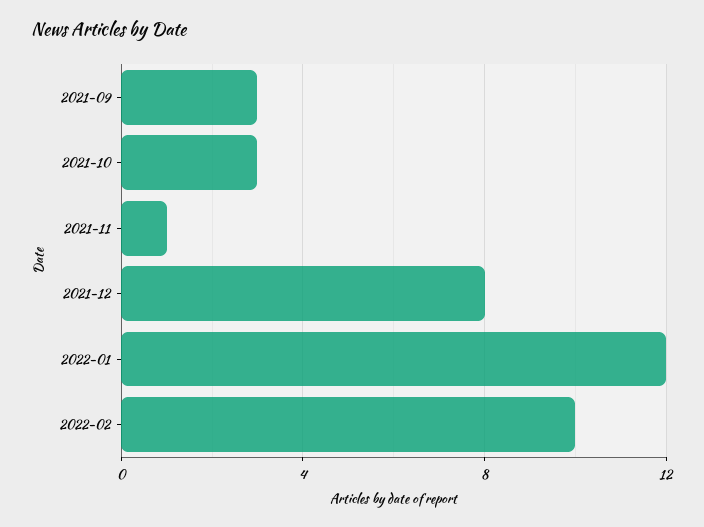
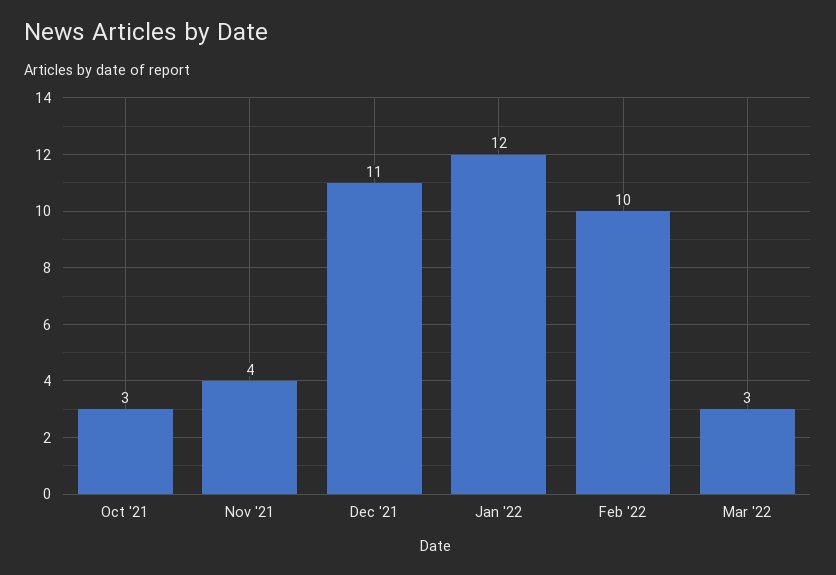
2021-09: 3 -> none
2021-11: 1 -> 4
2021-12: 8 -> 11
Mar '22: none -> 3

